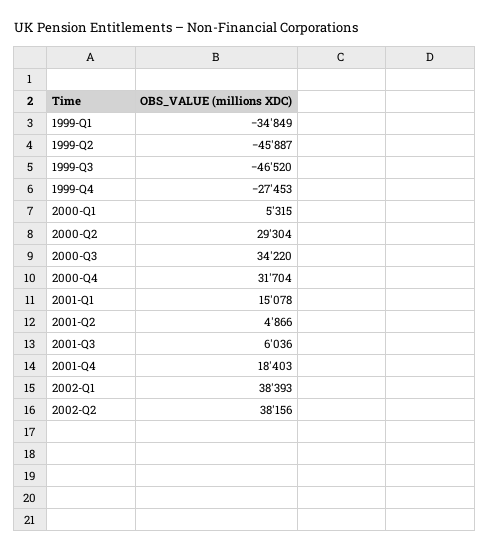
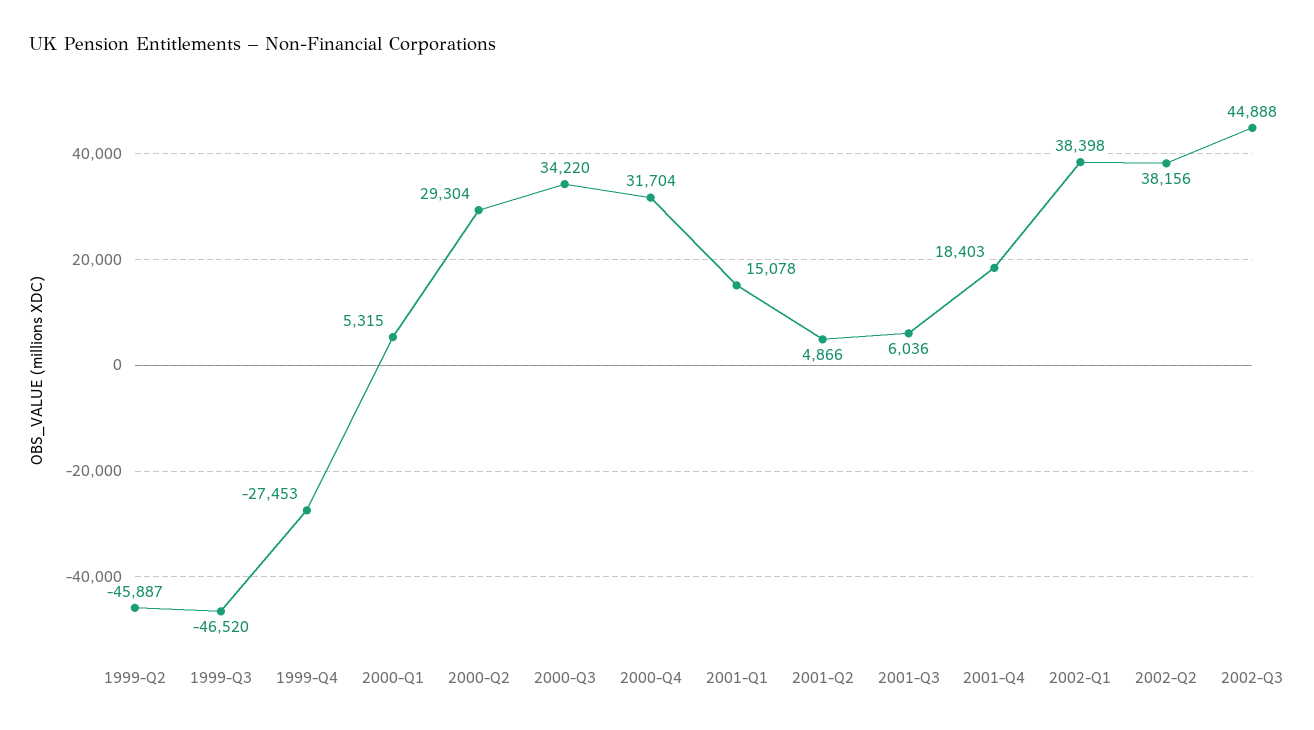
1999-Q1: -34849 -> none
2002-Q1: 38393 -> 38398
2002-Q3: none -> 44888

